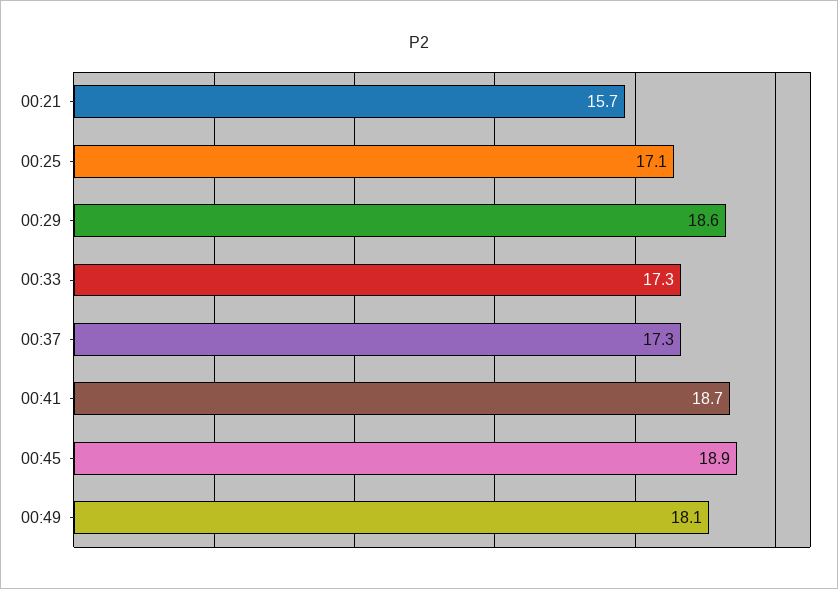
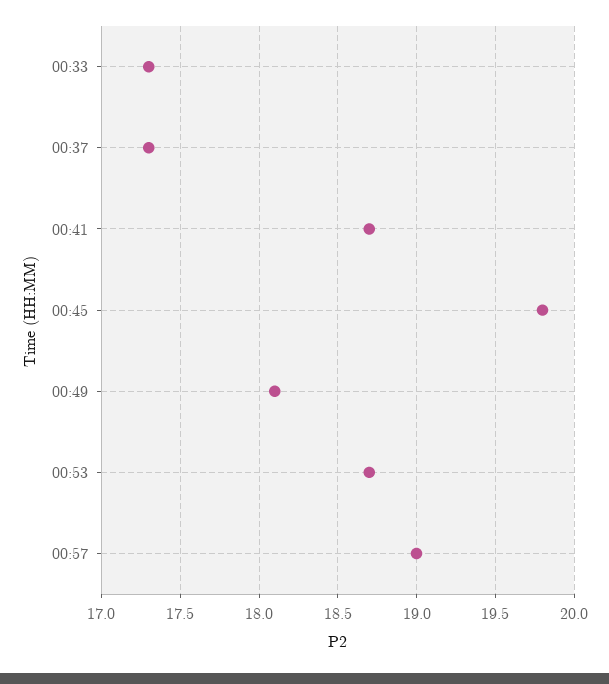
00:21: 15.7 -> none
00:25: 17.1 -> none
00:29: 18.6 -> none
00:45: 18.9 -> 19.8
00:53: none -> 18.7
00:57: none -> 19

